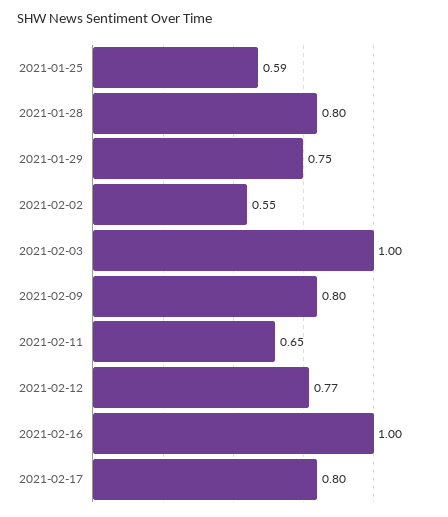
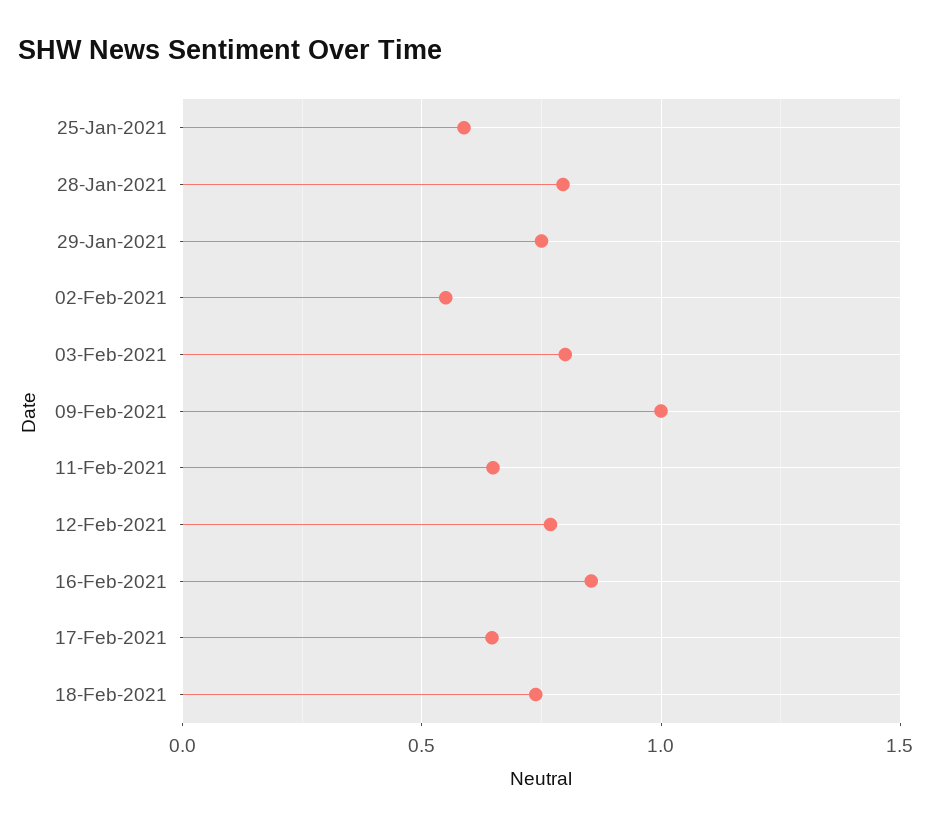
2021-02-03: 1 -> 0.8
2021-02-09: 0.8 -> 1
2021-02-16: 1 -> 0.85
2021-02-17: 0.8 -> 0.65
18-Feb-2021: none -> 0.75

